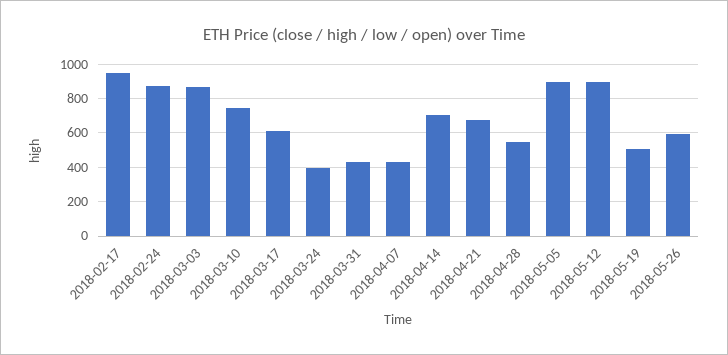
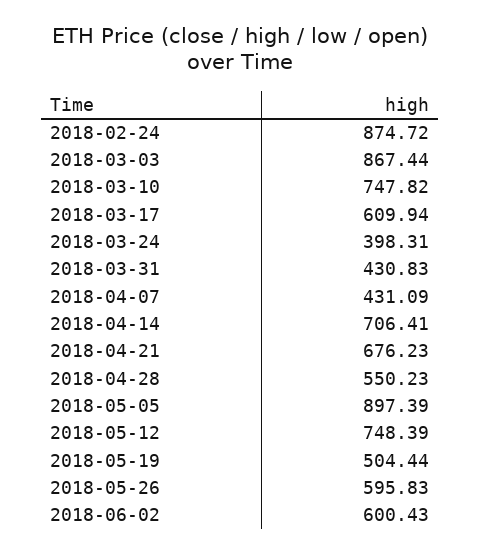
2018-02-17: 950 -> none
2018-05-12: 900 -> 748.39
2018-06-02: none -> 600.43

